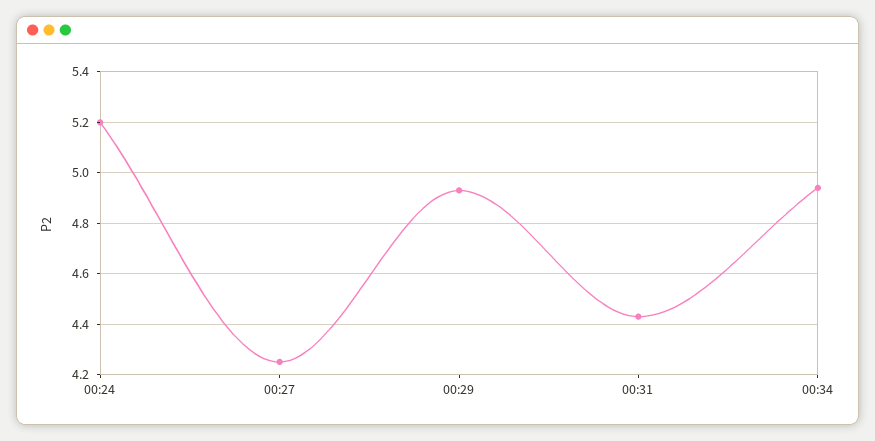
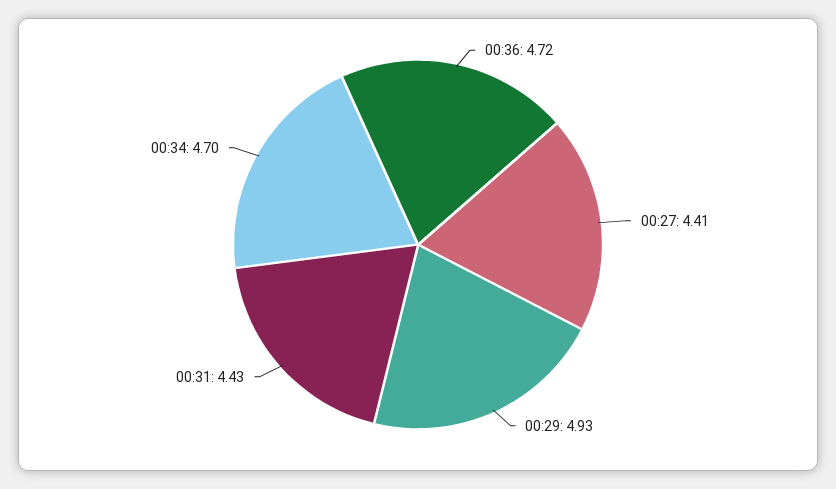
00:24: 5.2 -> none
00:27: 4.25 -> 4.41
00:34: 4.95 -> 4.7
00:36: none -> 4.72

